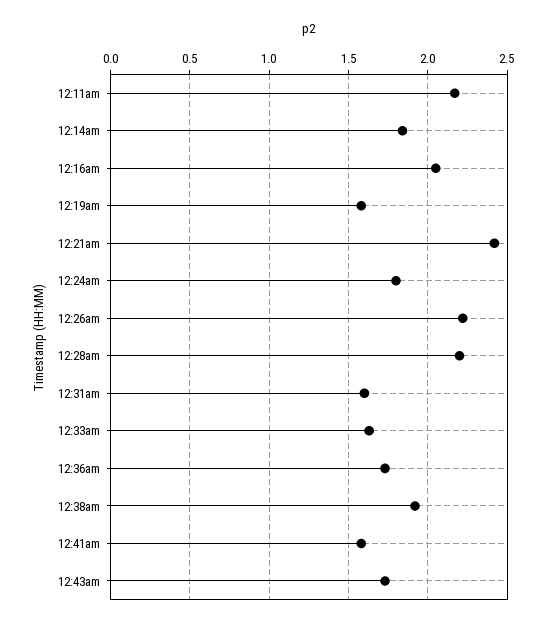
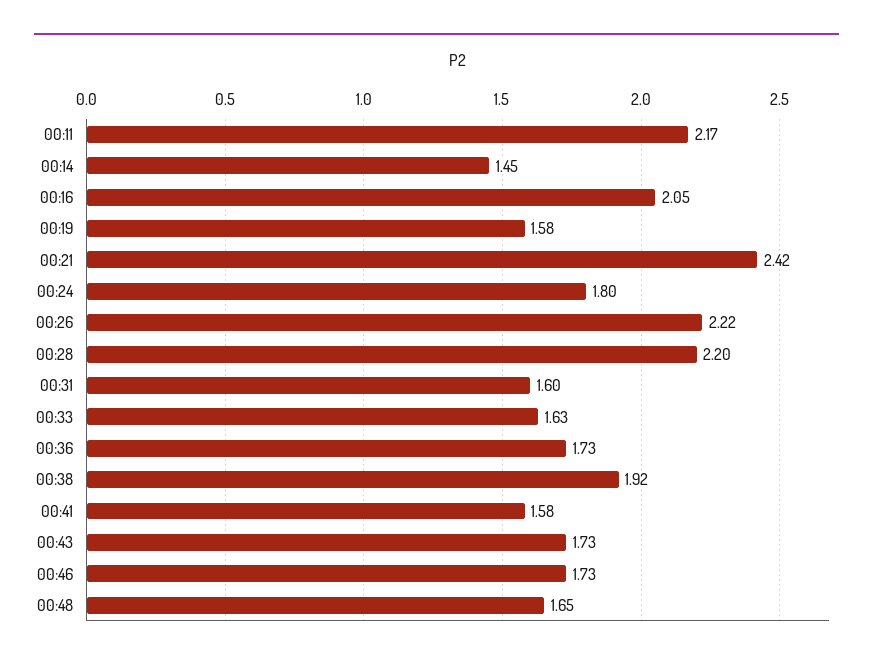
12:14am: 1.85 -> 1.45
00:46: none -> 1.73
00:48: none -> 1.65

